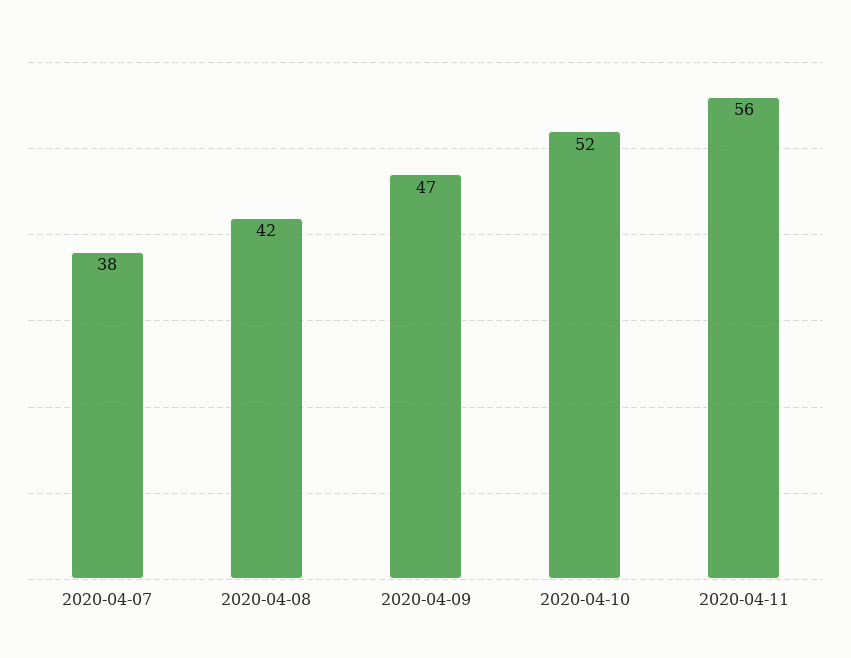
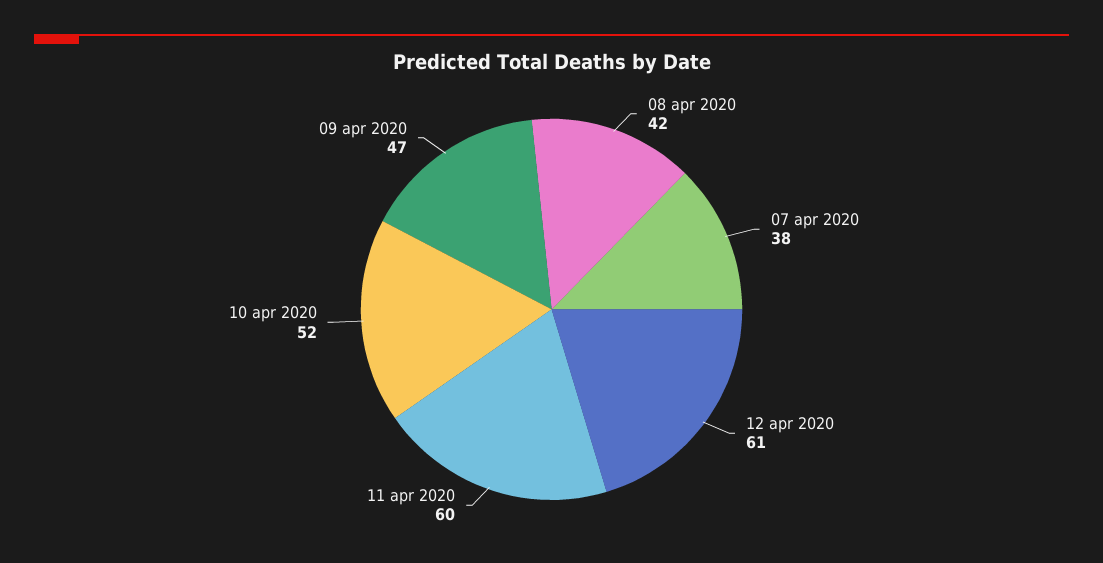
2020-04-11: 56 -> 60
12 apr 2020: none -> 61

